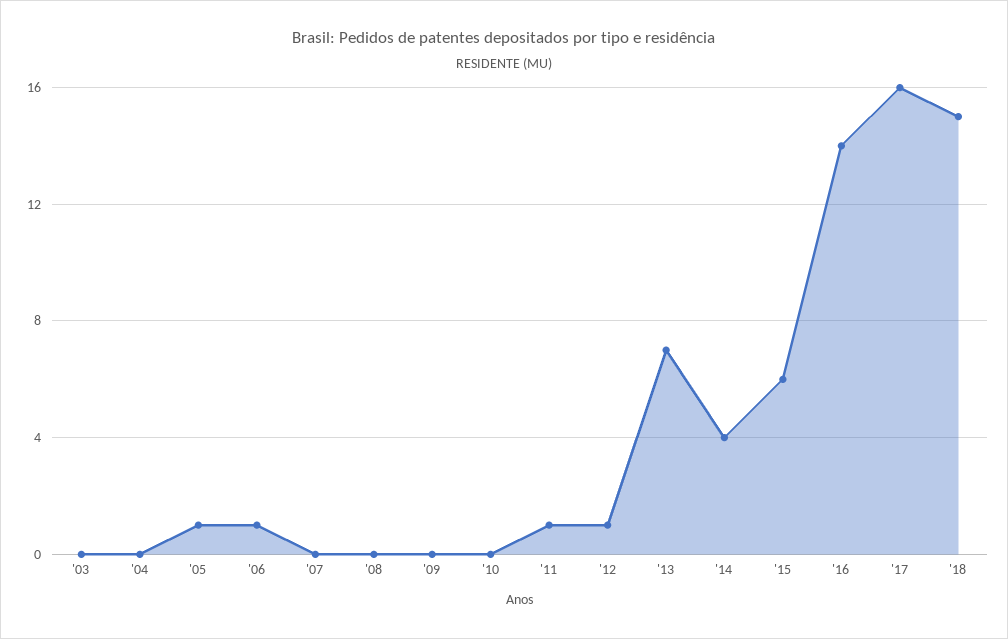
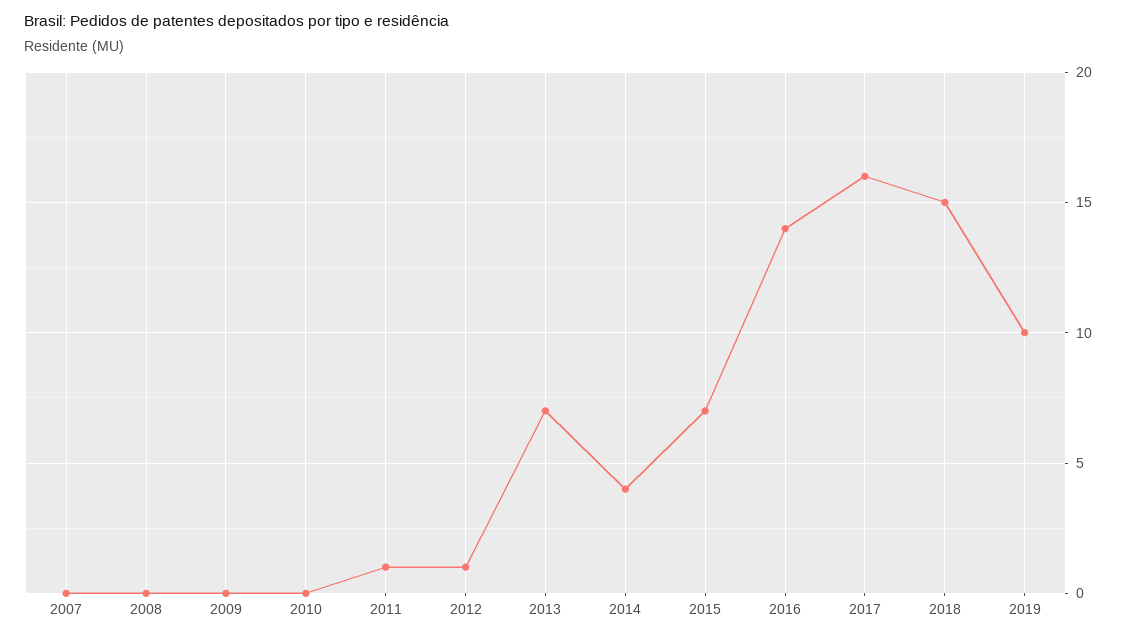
'03: 0 -> none
'04: 0 -> none
'05: 1 -> none
'06: 1 -> none
'15: 6 -> 7
2019: none -> 10

